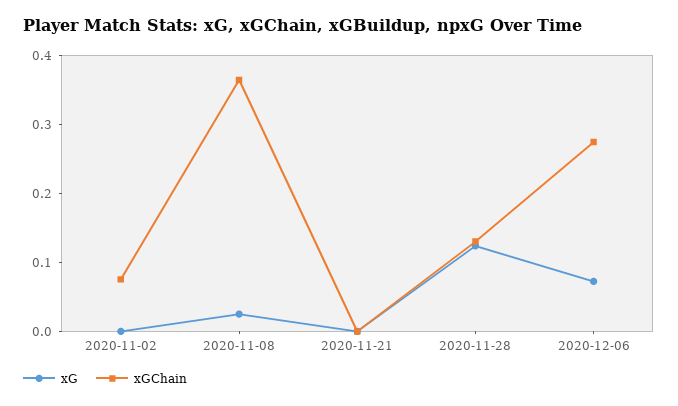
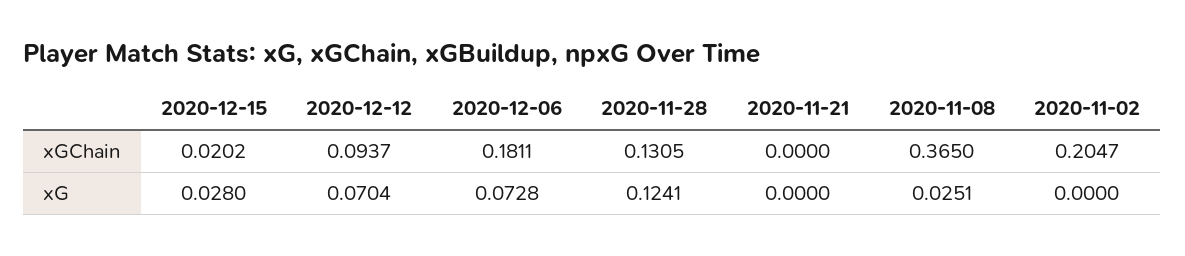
xGChain, 2020-11-02: 0.08 -> 0.2047
xGChain, 2020-12-06: 0.28 -> 0.1811
xGChain, 2020-12-15: none -> 0.0202
xGChain, 2020-12-12: none -> 0.0937
xG, 2020-12-15: none -> 0.028
xG, 2020-12-12: none -> 0.0704

